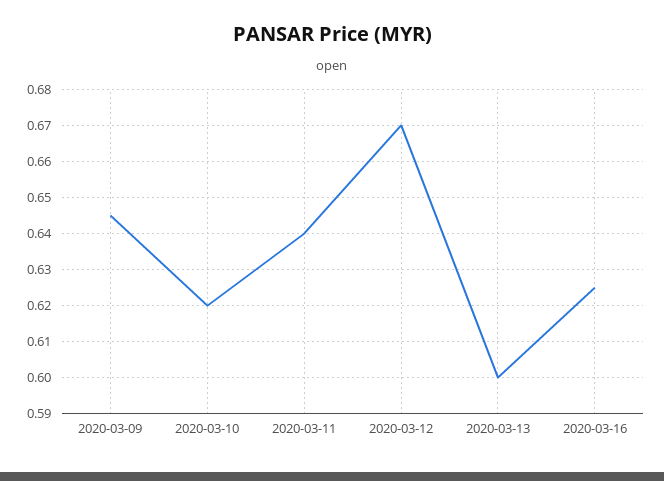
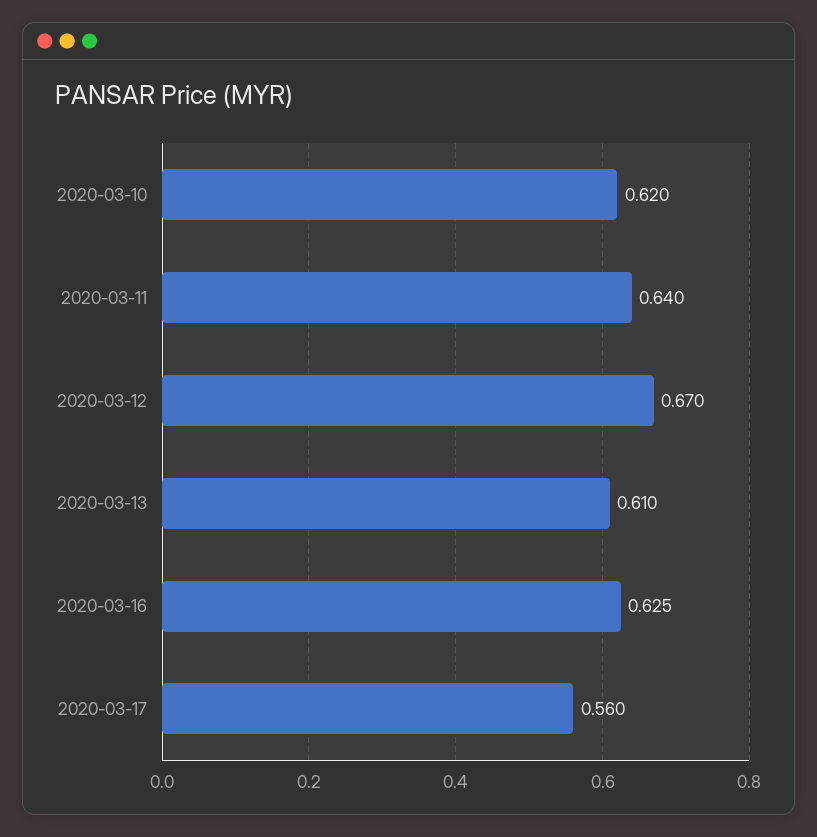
2020-03-09: 0.645 -> none
2020-03-13: 0.6 -> 0.61
2020-03-17: none -> 0.56

